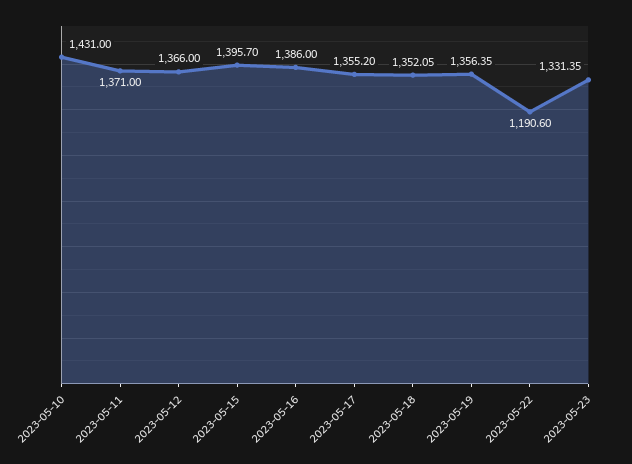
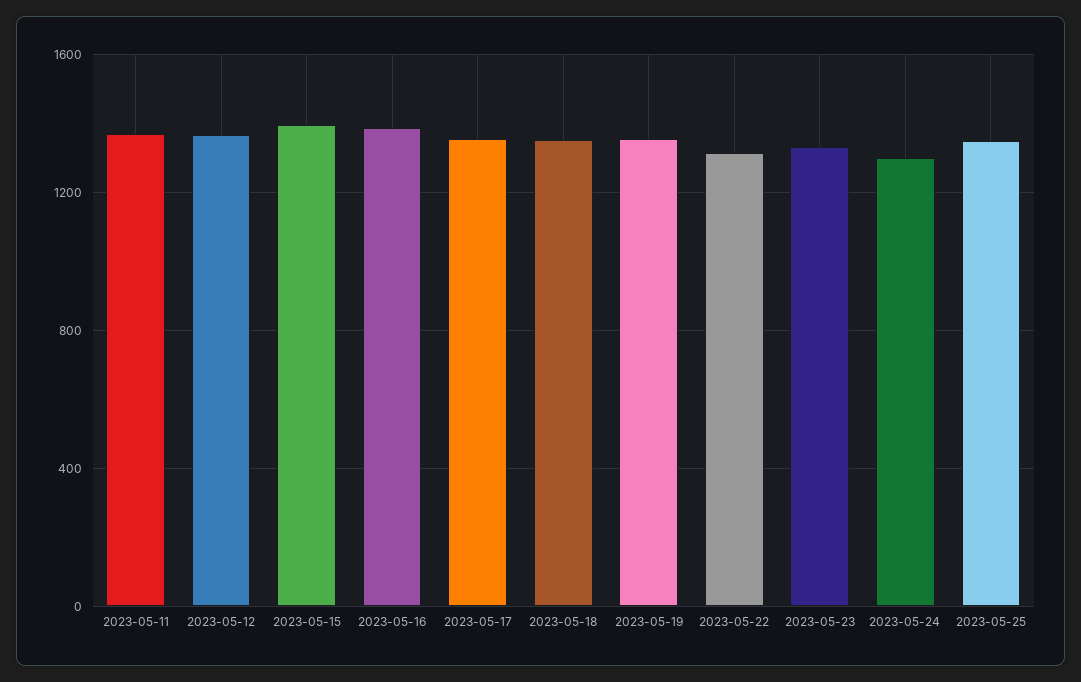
2023-05-10: 1431 -> none
2023-05-22: 1190.6 -> 1300
2023-05-24: none -> 1300
2023-05-25: none -> 1350

